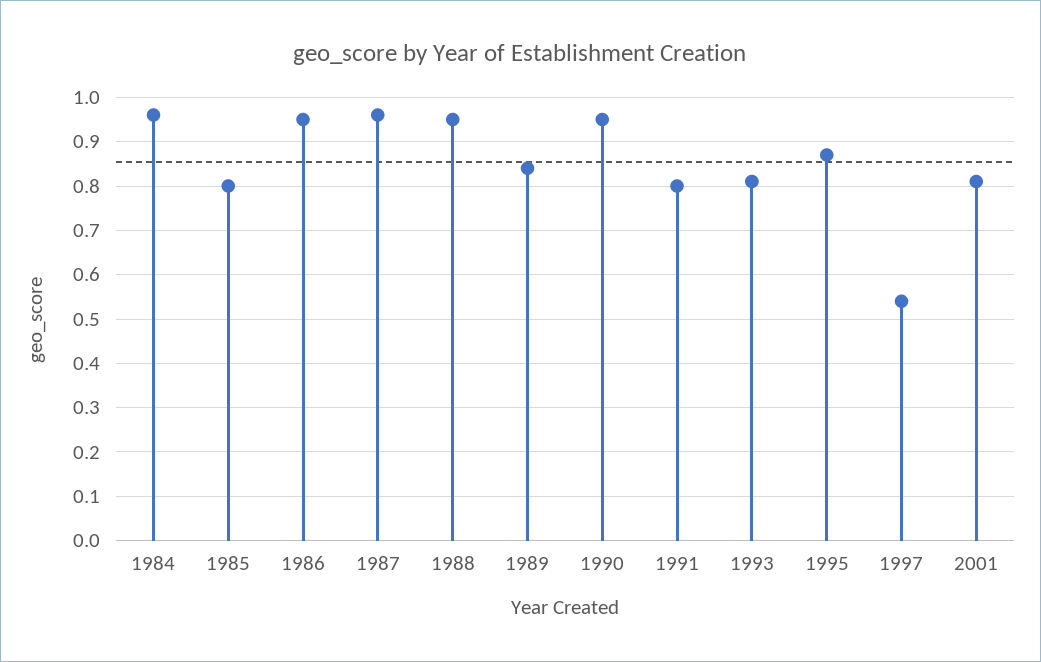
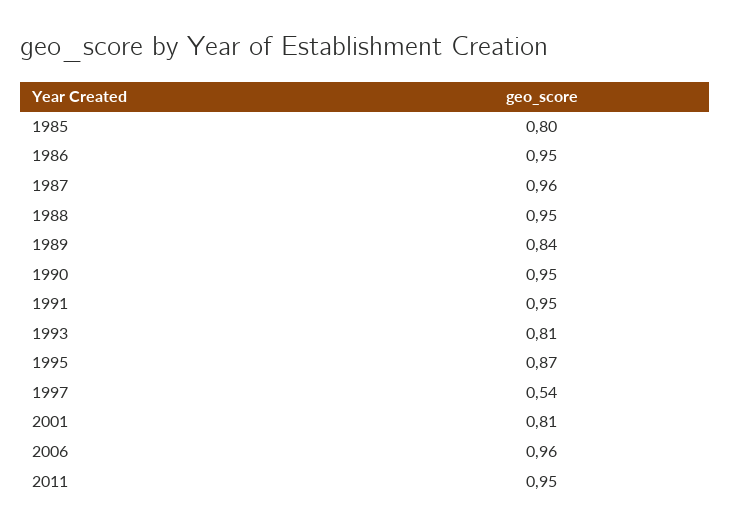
1984: 0.95 -> none
1991: 0.8 -> 0.95
2006: none -> 0.96
2011: none -> 0.95

